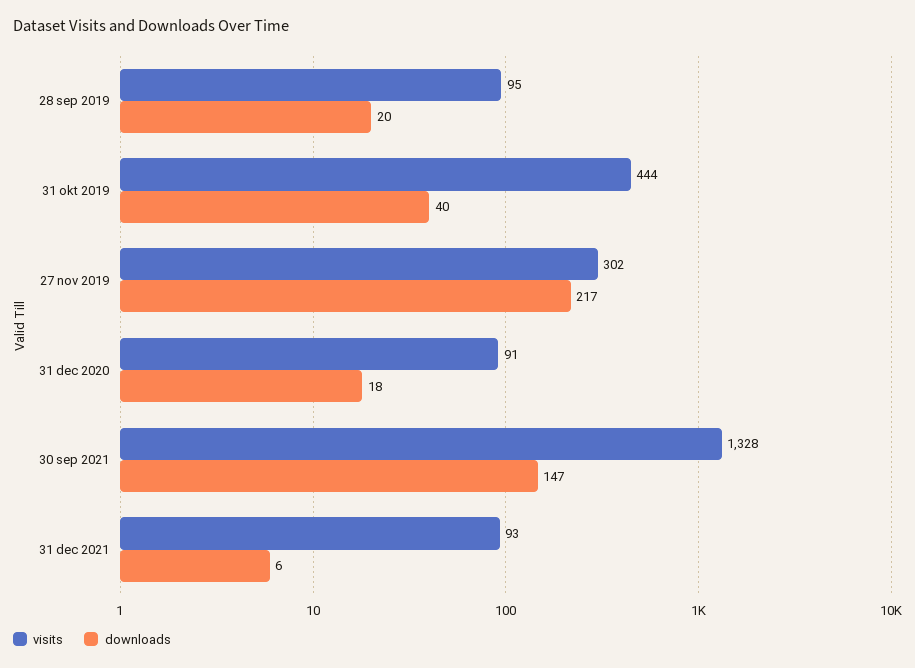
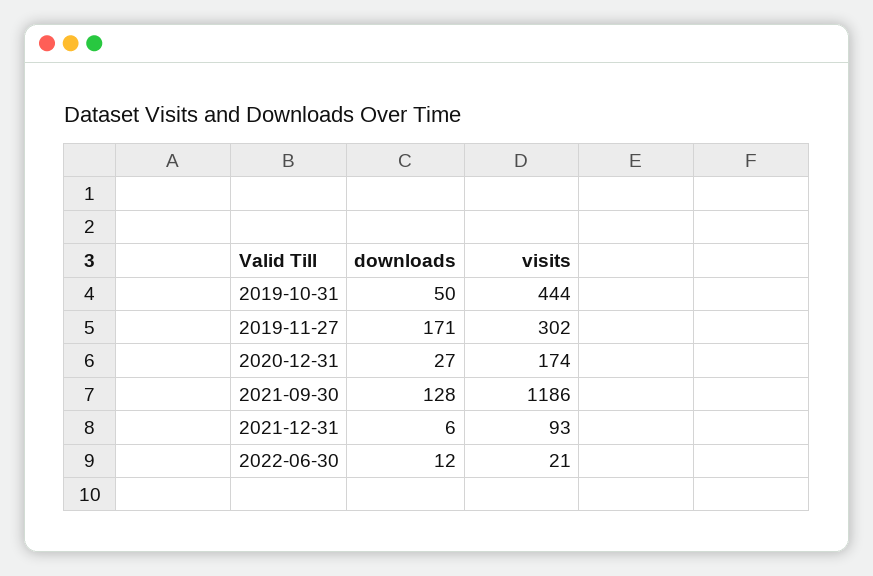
visits, 28 sep 2019: 95 -> none
downloads, 28 sep 2019: 20 -> none
downloads, 31 okt 2019: 40 -> 50
downloads, 27 nov 2019: 217 -> 171
visits, 31 dec 2020: 91 -> 174
downloads, 31 dec 2020: 18 -> 27
visits, 30 sep 2021: 1328 -> 1186
downloads, 30 sep 2021: 147 -> 128
downloads, 2022-06-30: none -> 12
visits, 2022-06-30: none -> 21

